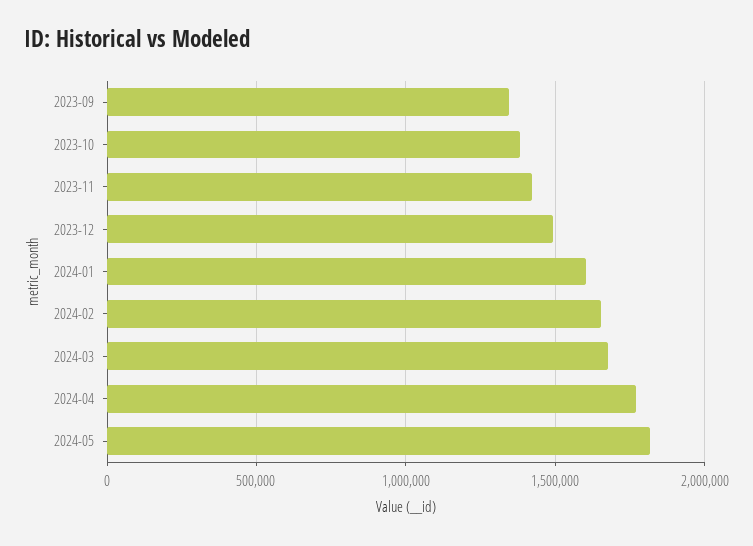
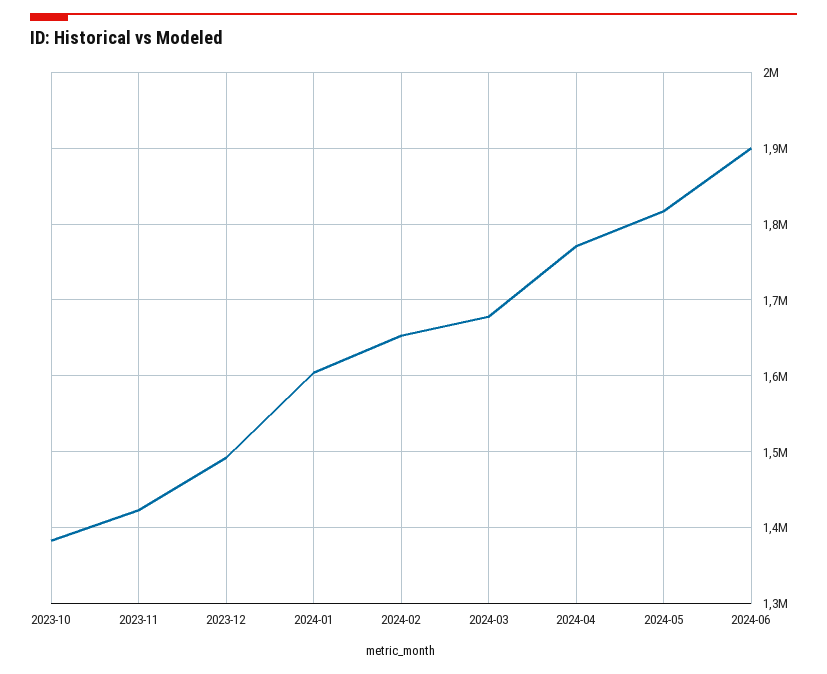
2023-09: 1350000 -> none
2024-06: none -> 1900000

